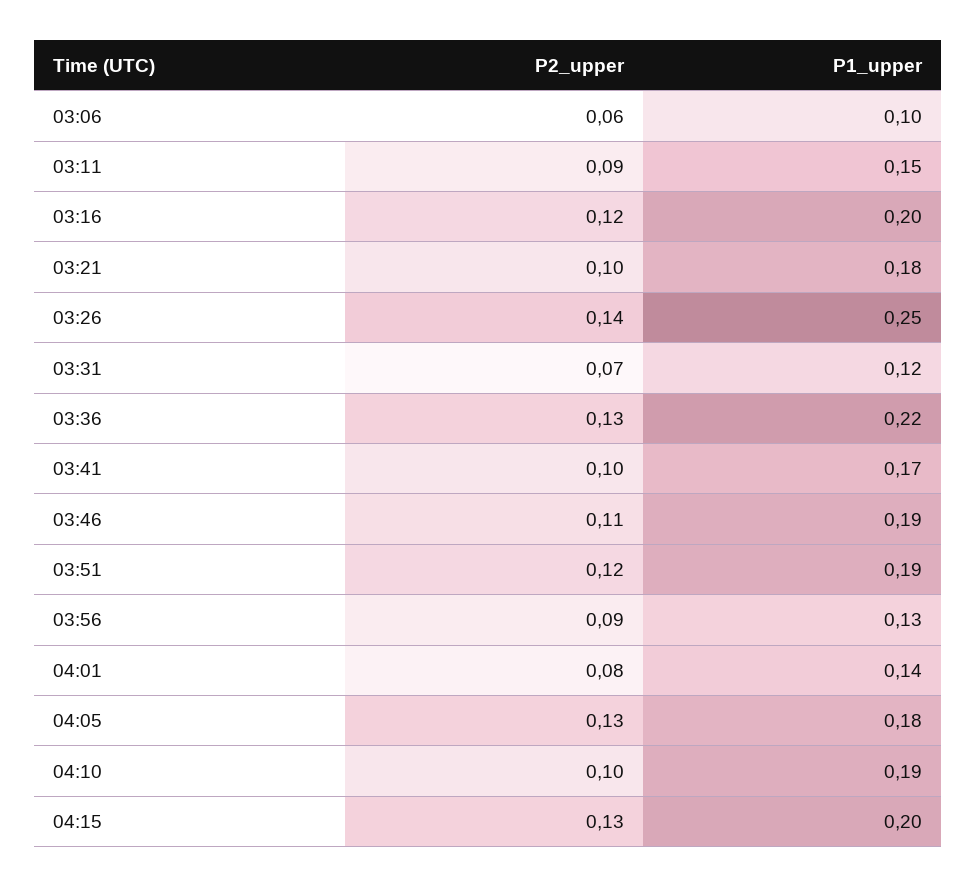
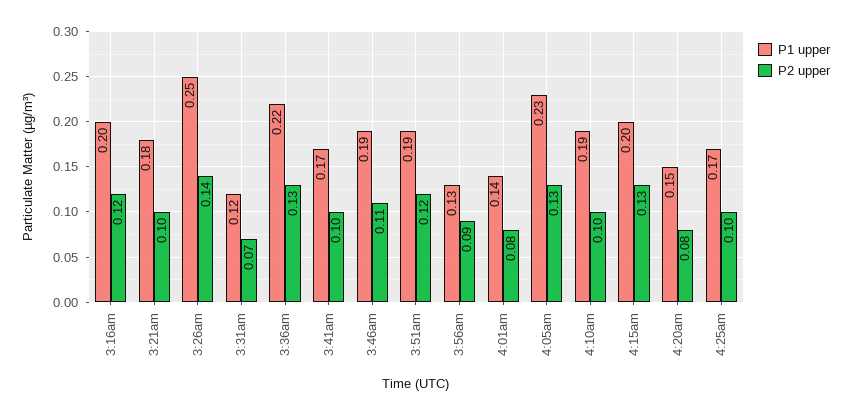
P2_upper, 03:06: 0.06 -> none
P1_upper, 03:06: 0.1 -> none
P2_upper, 03:11: 0.09 -> none
P1_upper, 03:11: 0.15 -> none
P1_upper, 04:05: 0.18 -> 0.23
P1_upper, 4:20am: none -> 0.15
P2_upper, 4:20am: none -> 0.08
P1_upper, 4:25am: none -> 0.17
P2_upper, 4:25am: none -> 0.1

